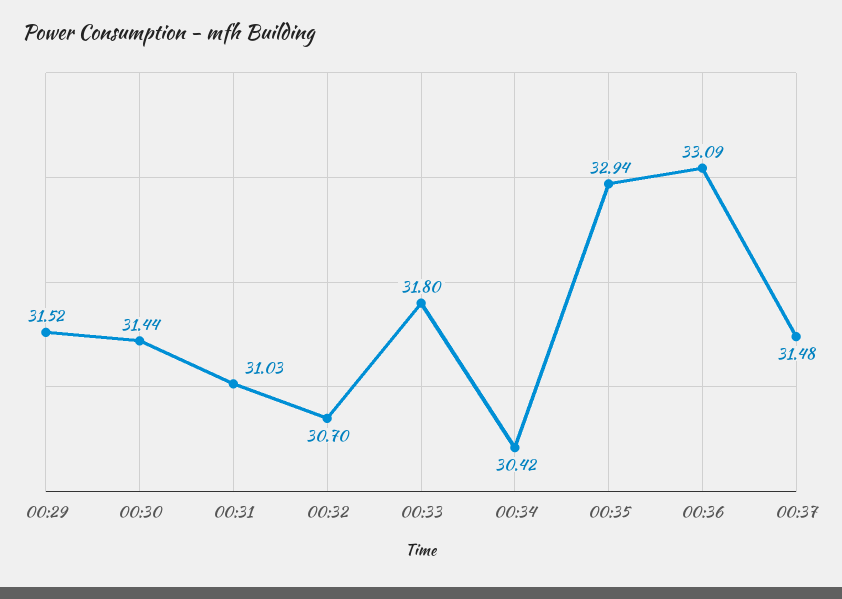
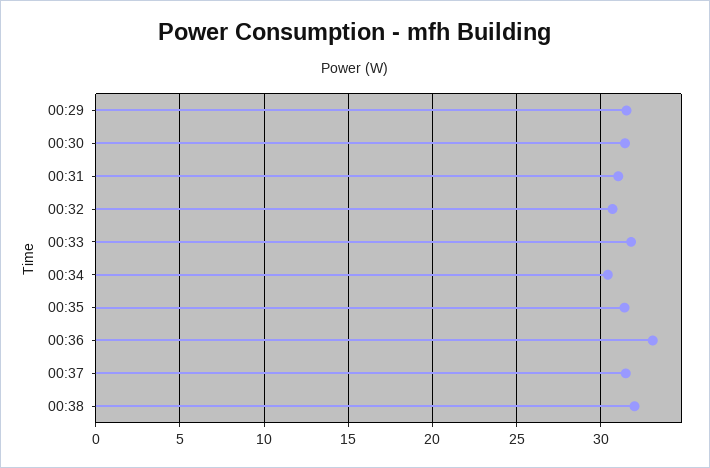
00:35: 32.94 -> 31.5
00:38: none -> 32

